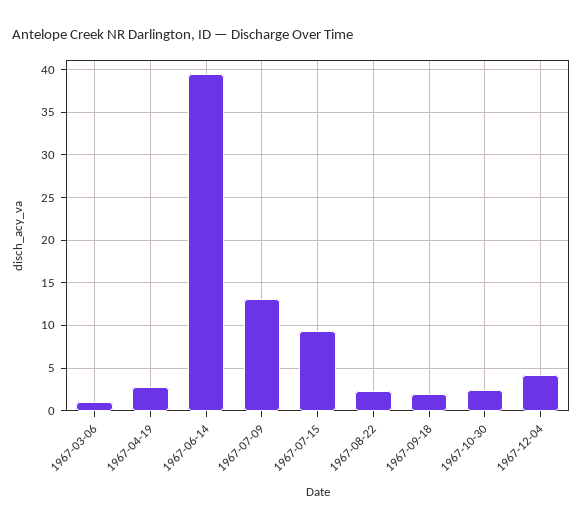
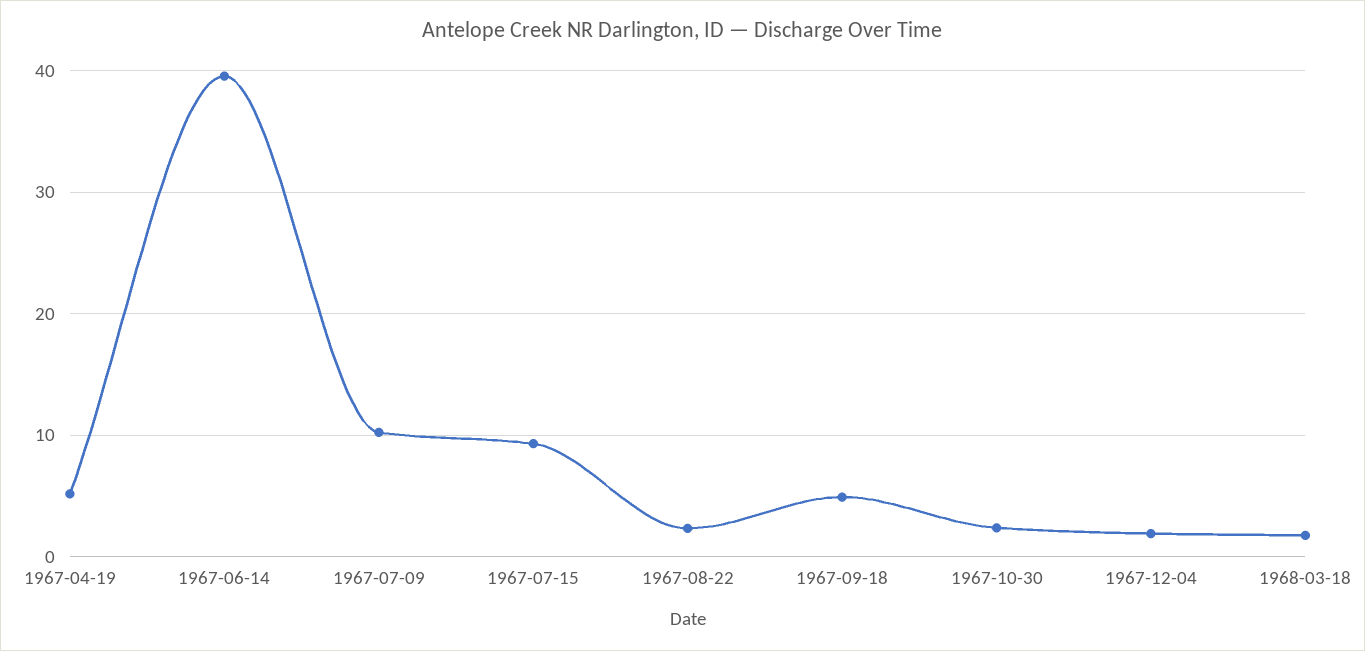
1967-03-06: 1 -> none
1967-04-19: 3 -> 5
1967-07-09: 13 -> 10
1967-09-18: 2 -> 5
1967-12-04: 4 -> 2
1968-03-18: none -> 2

